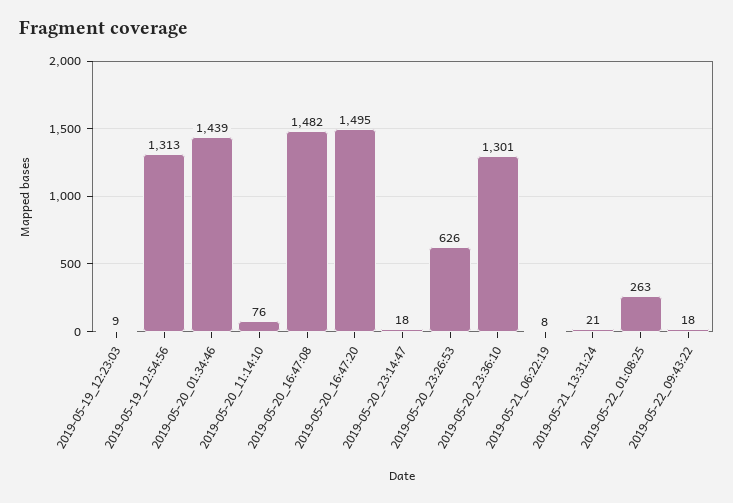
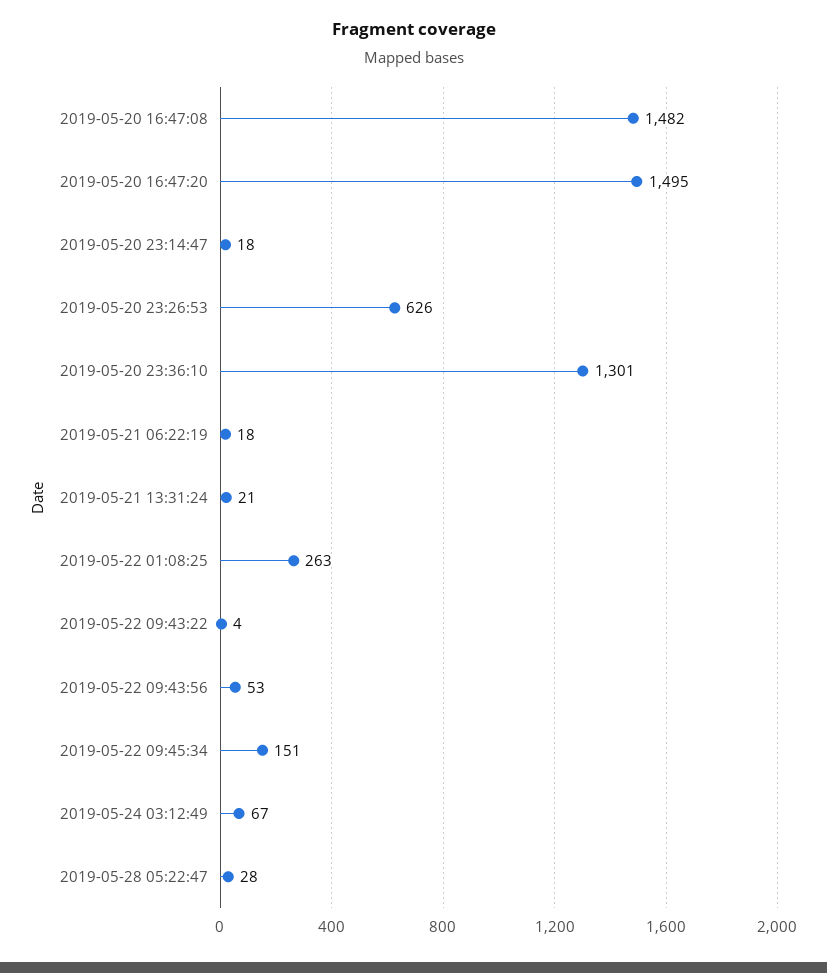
2019-05-19_12:23:03: 9 -> none
2019-05-19_12:54:56: 1313 -> none
2019-05-20_01:34:46: 1439 -> none
2019-05-20_11:14:10: 76 -> none
2019-05-21_06:22:19: 8 -> 18
2019-05-22_09:43:22: 18 -> 4
2019-05-22 09:43:56: none -> 53
2019-05-22 09:45:34: none -> 151
2019-05-24 03:12:49: none -> 67
2019-05-28 05:22:47: none -> 28

